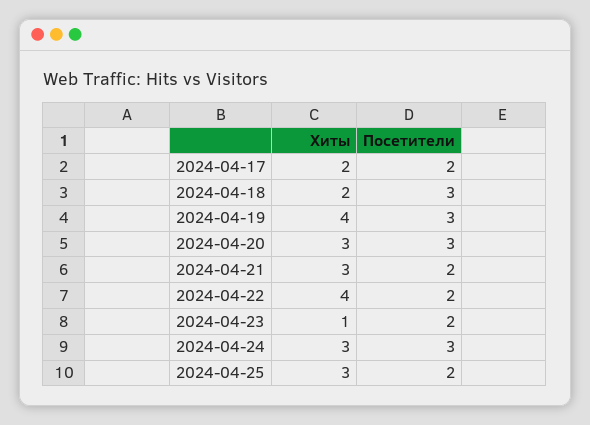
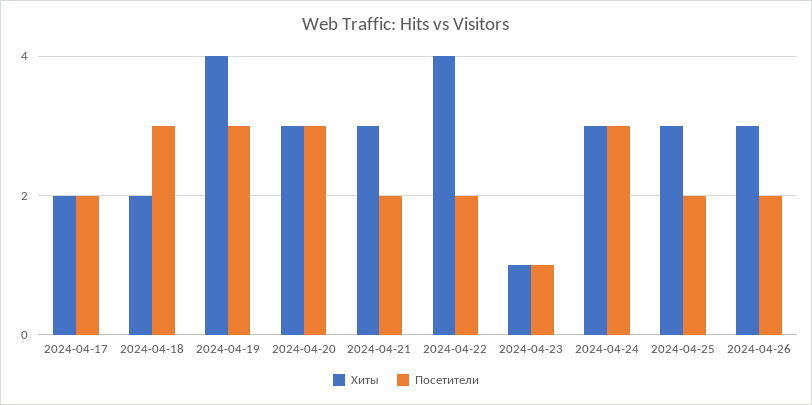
Посетители, 2024-04-23: 2 -> 1
Хиты, 2024-04-26: none -> 3
Посетители, 2024-04-26: none -> 2

